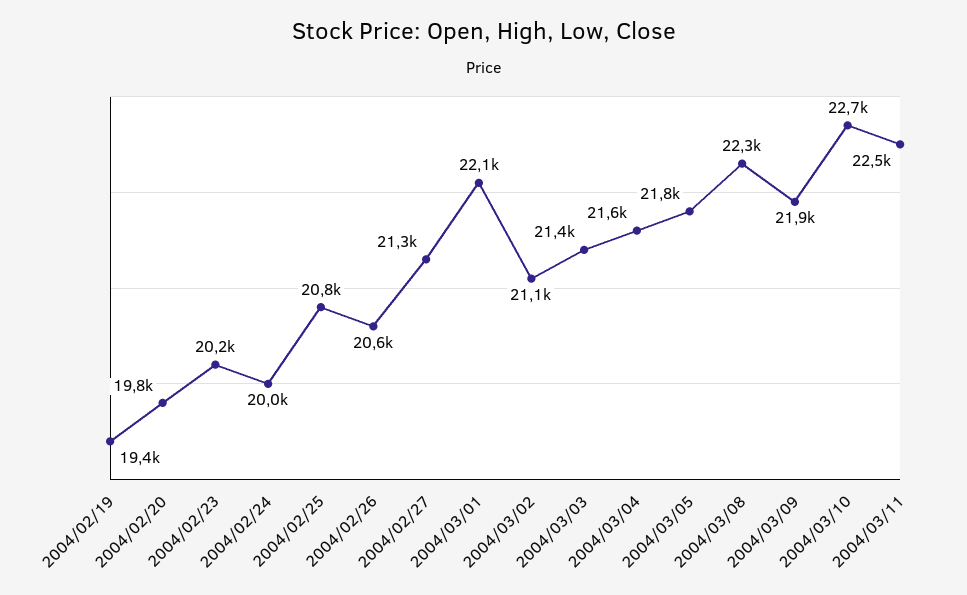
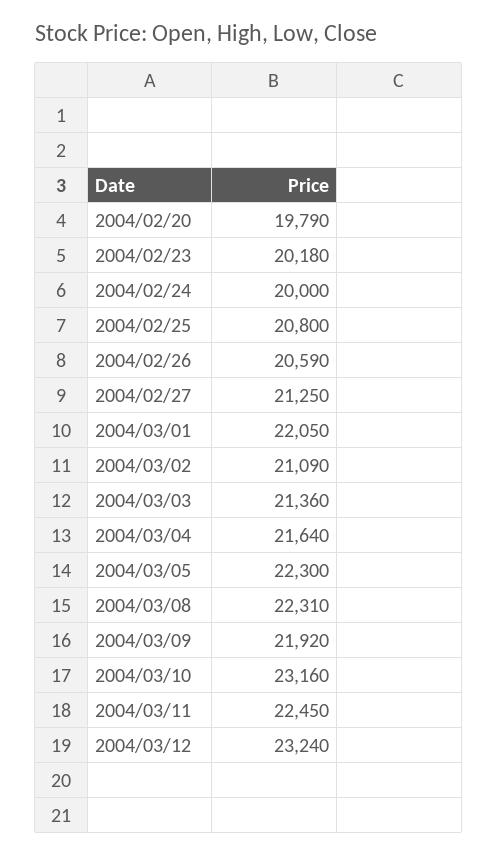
2004/02/19: 19400 -> none
2004/03/05: 21800 -> 22300
2004/03/10: 22700 -> 23160
2004/03/12: none -> 23240

